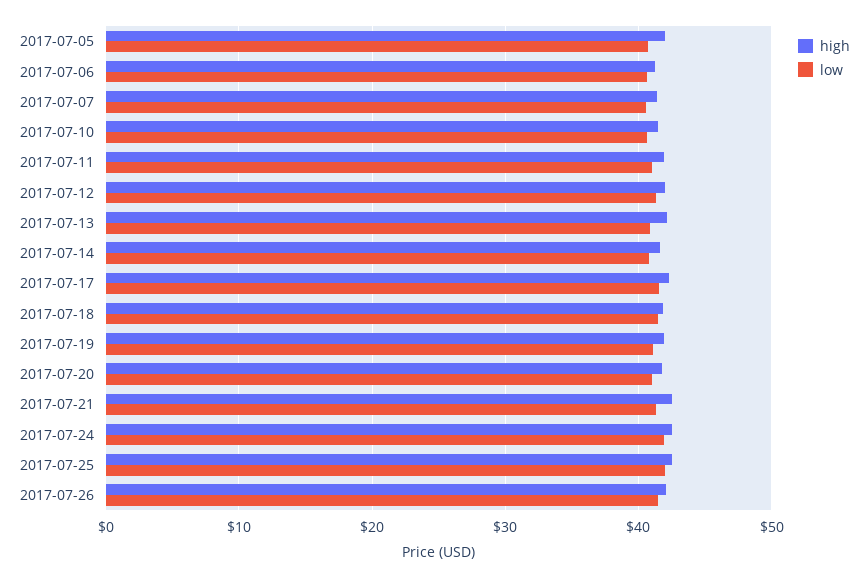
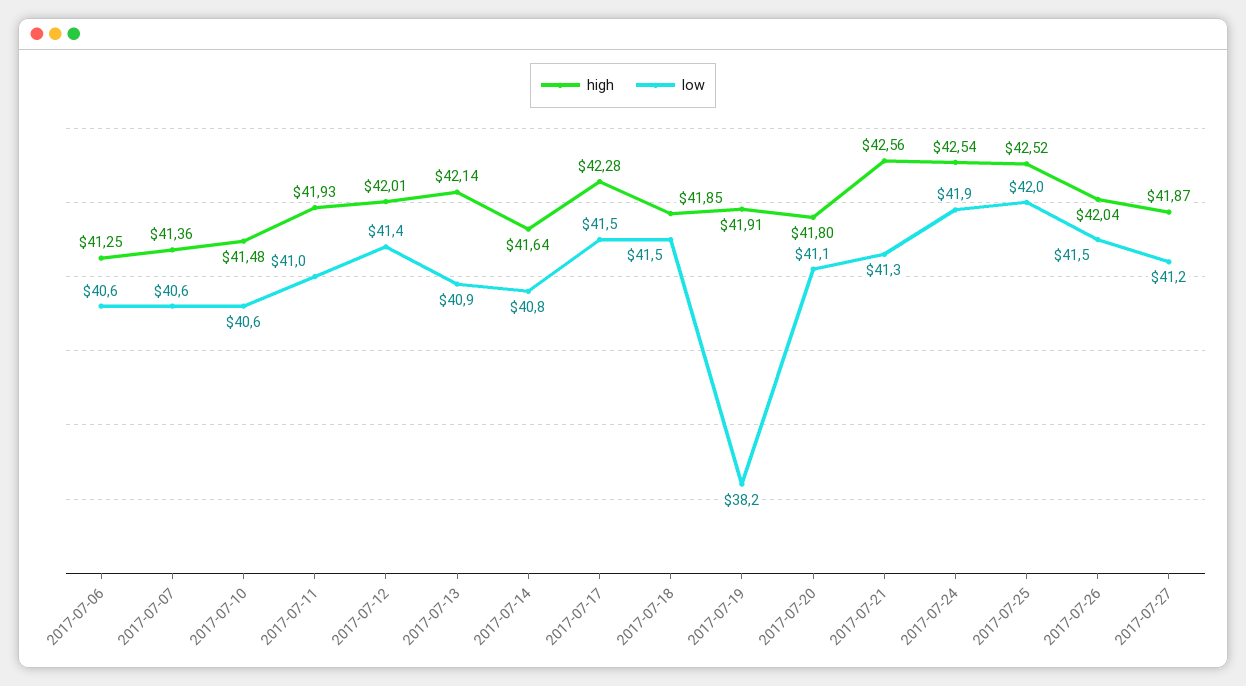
high, 2017-07-05: 42 -> none
low, 2017-07-05: 41 -> none
low, 2017-07-19: 41 -> 38.2
high, 2017-07-27: none -> 41.87
low, 2017-07-27: none -> 41.2

